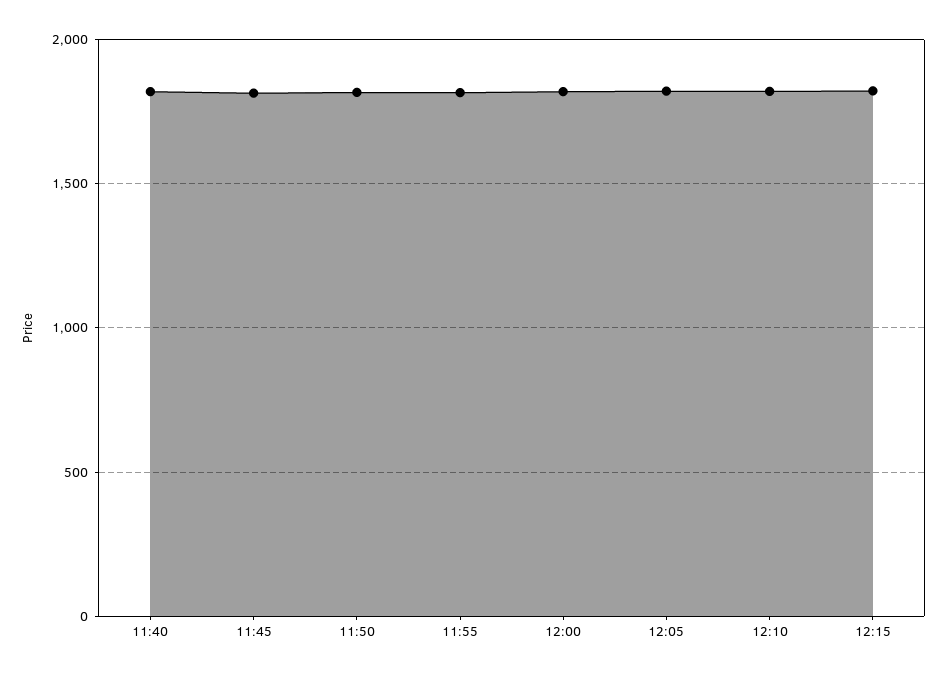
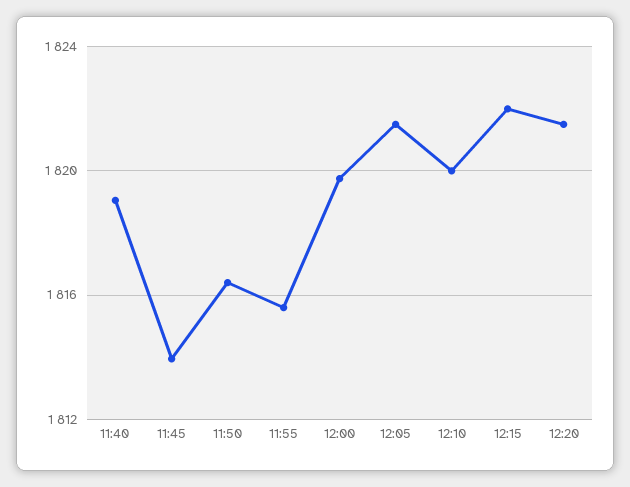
12:20: none -> 1821.5

